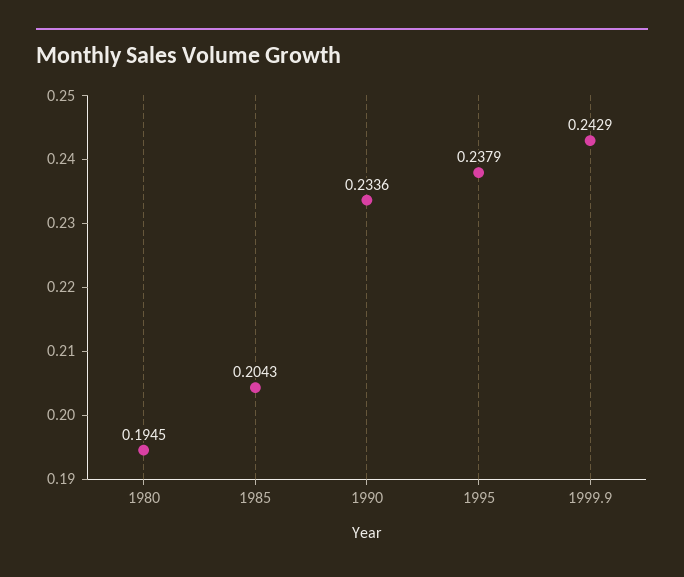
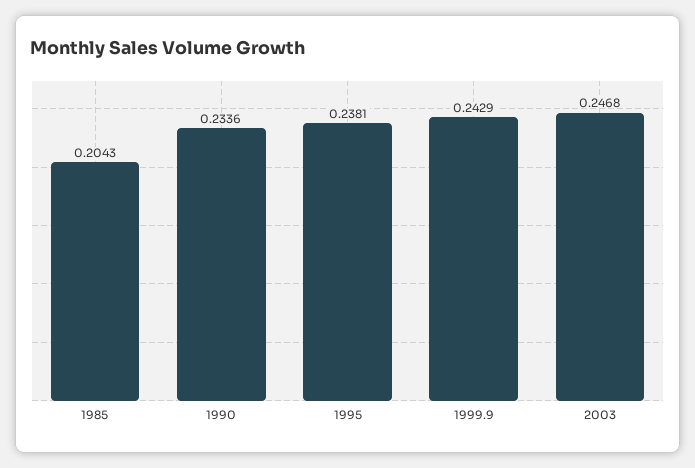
1980: 0.1945 -> none
1995: 0.2379 -> 0.2381
2003: none -> 0.2468

